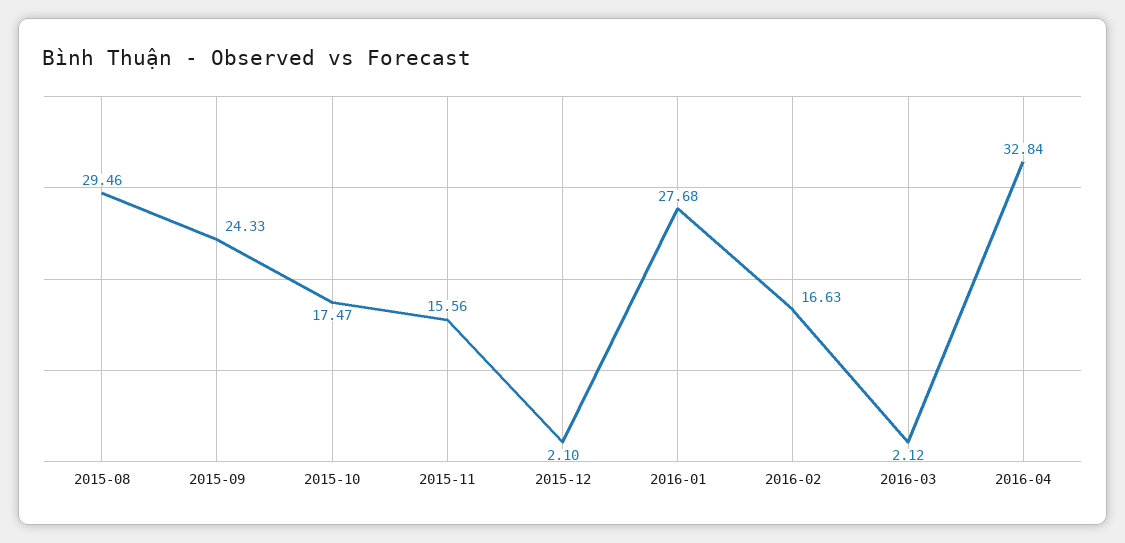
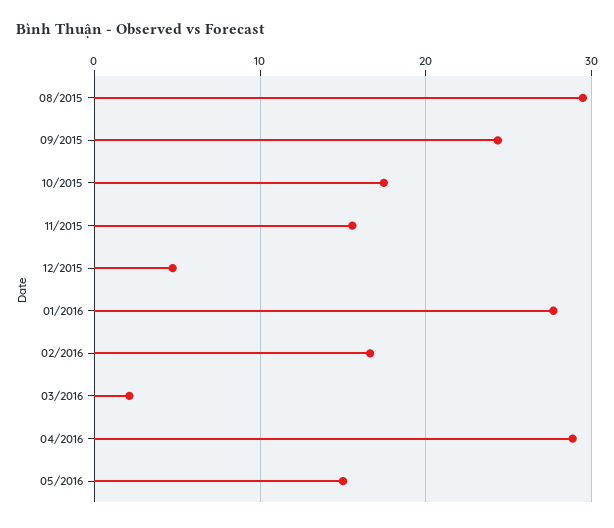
2015-12: 2.1 -> 5
2016-04: 32.84 -> 29
05/2016: none -> 15

